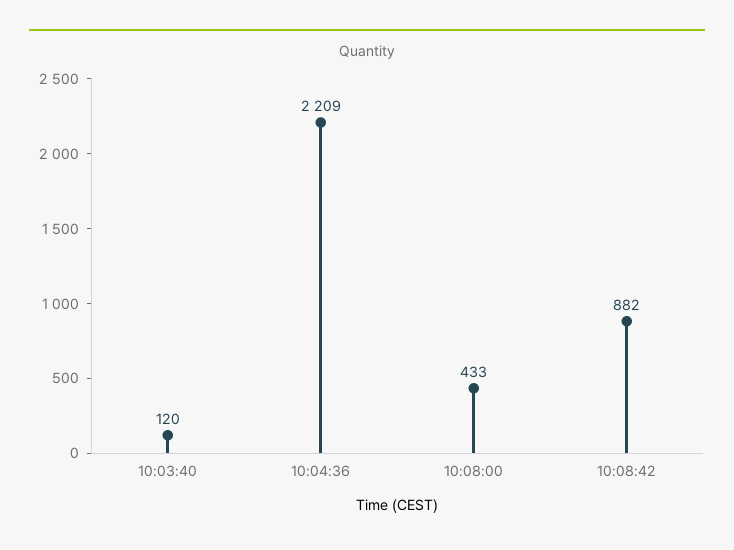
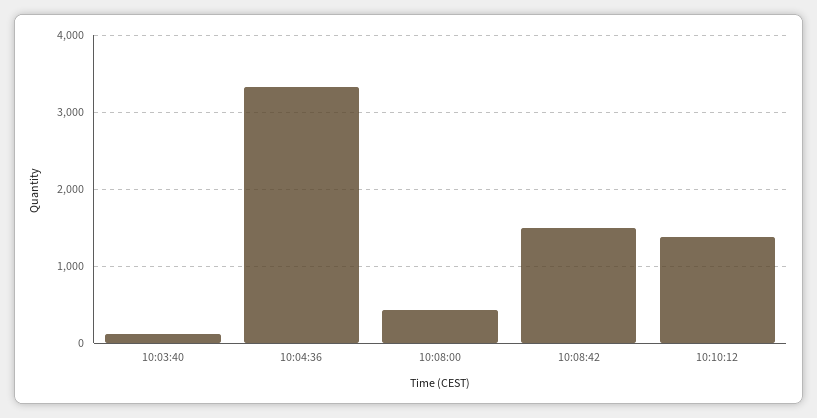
10:04:36: 2209 -> 3300
10:08:42: 882 -> 1500
10:10:12: none -> 1400

